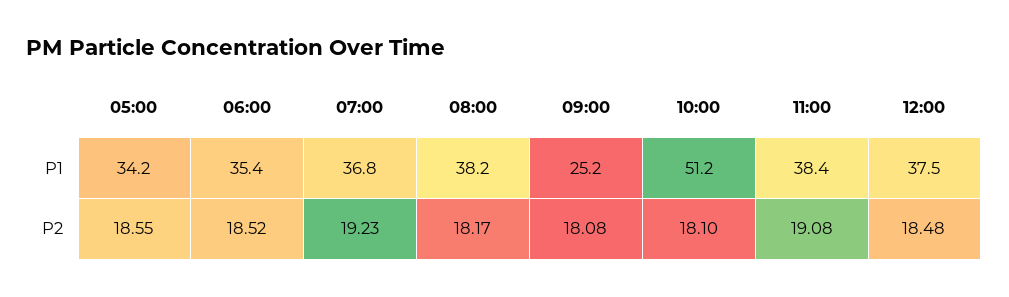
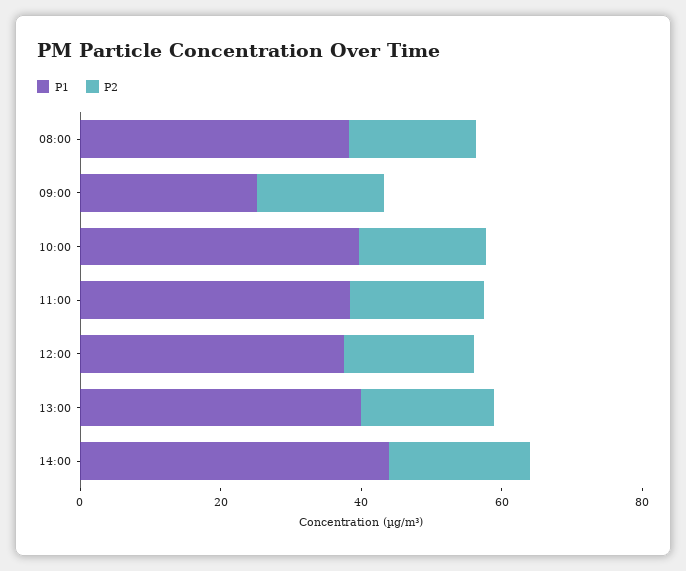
P1, 05:00: 34.2 -> none
P1, 06:00: 35.4 -> none
P1, 07:00: 36.8 -> none
P1, 10:00: 51.2 -> 40
P2, 05:00: 18.55 -> none
P2, 06:00: 18.52 -> none
P2, 07:00: 19.23 -> none
P1, 13:00: none -> 40
P2, 13:00: none -> 20
P1, 14:00: none -> 45
P2, 14:00: none -> 20

